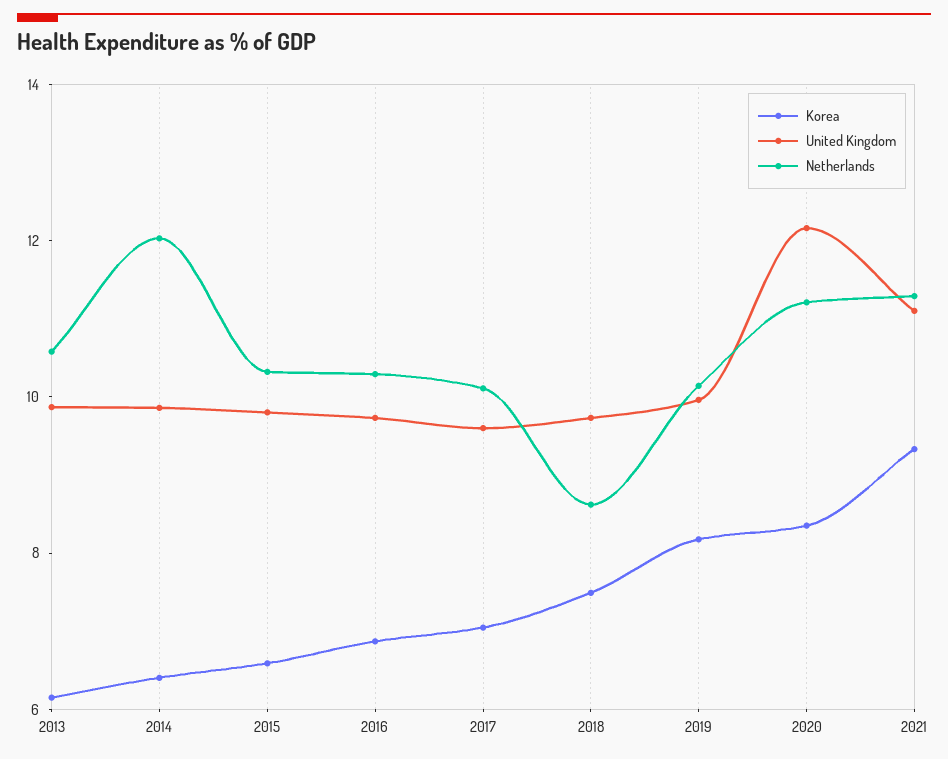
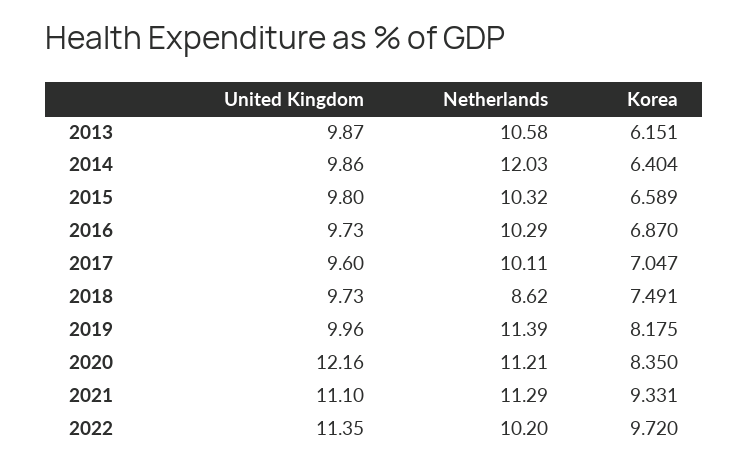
Netherlands, 2019: 10 -> 11.39
United Kingdom, 2022: none -> 11.35
Netherlands, 2022: none -> 10.2
Korea, 2022: none -> 9.72

